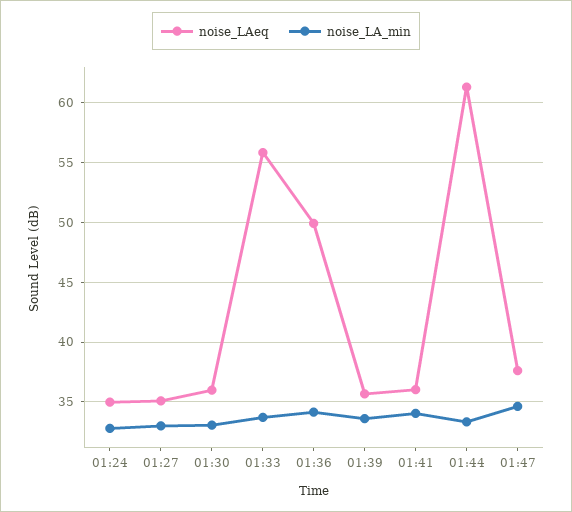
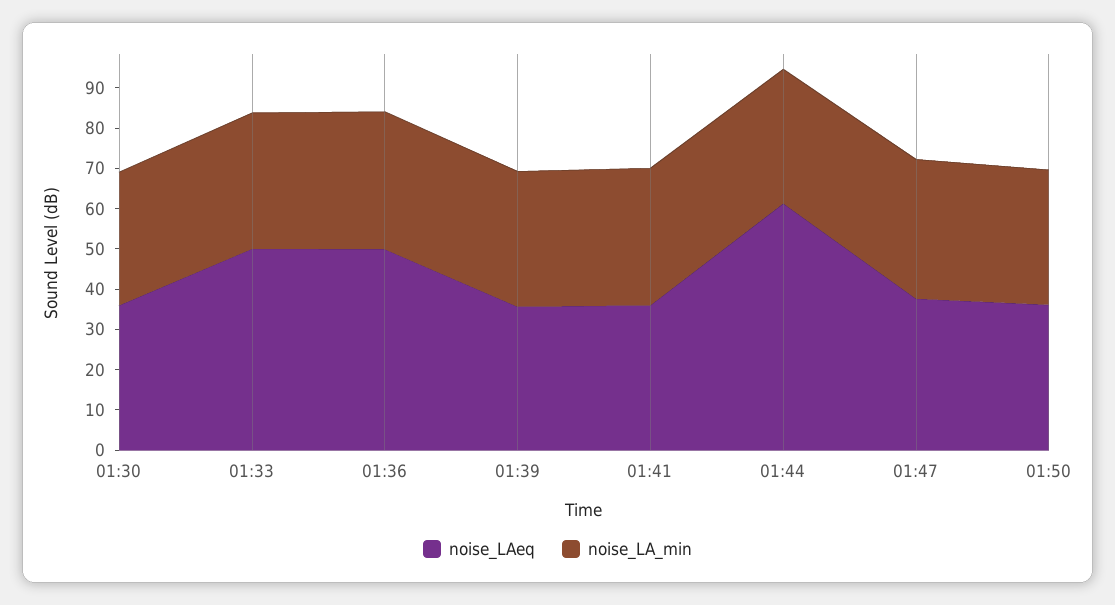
noise_LAeq, 01:24: 35 -> none
noise_LA_min, 01:24: 33 -> none
noise_LAeq, 01:27: 35 -> none
noise_LA_min, 01:27: 33 -> none
noise_LAeq, 01:33: 56 -> 50
noise_LAeq, 01:50: none -> 36
noise_LA_min, 01:50: none -> 34

